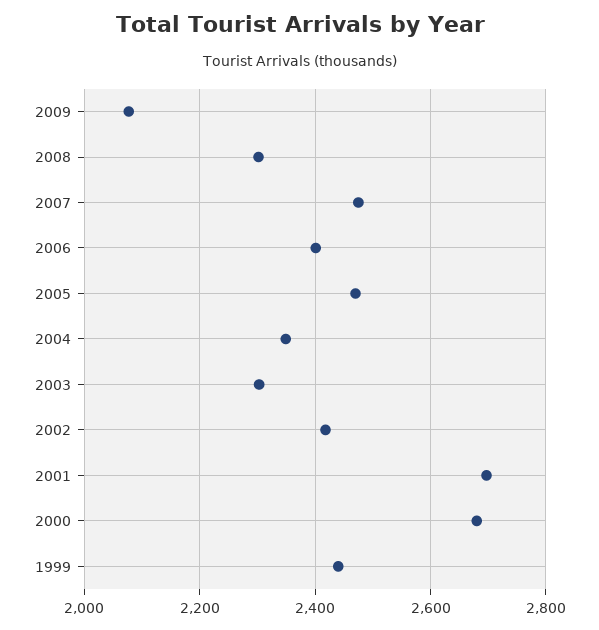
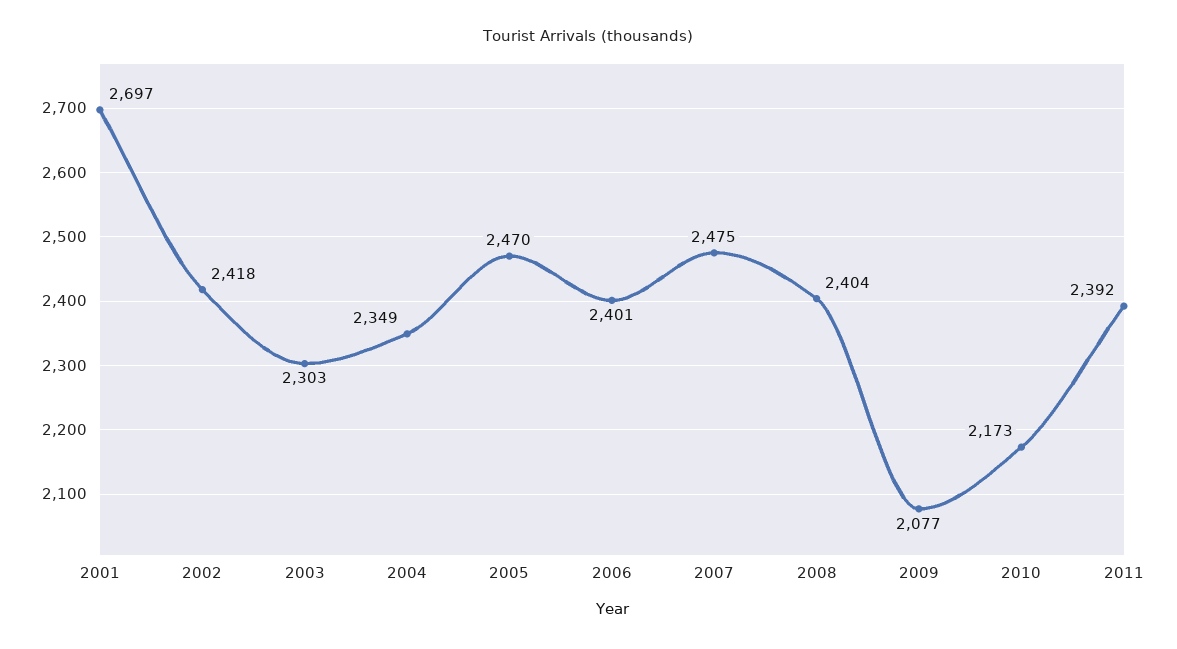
2008: 2300 -> 2404
2000: 2680 -> none
1999: 2440 -> none
2010: none -> 2173
2011: none -> 2392

